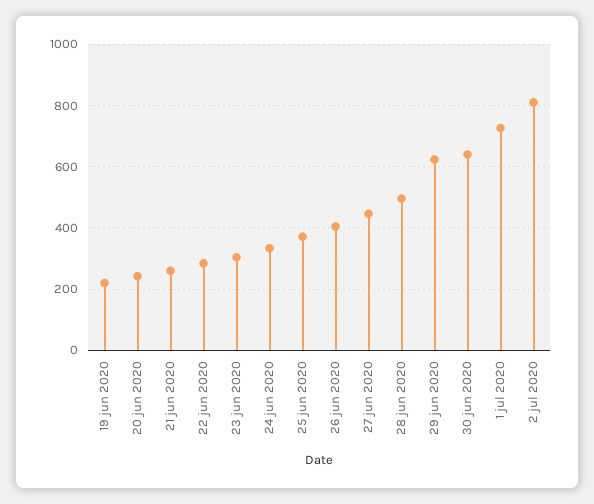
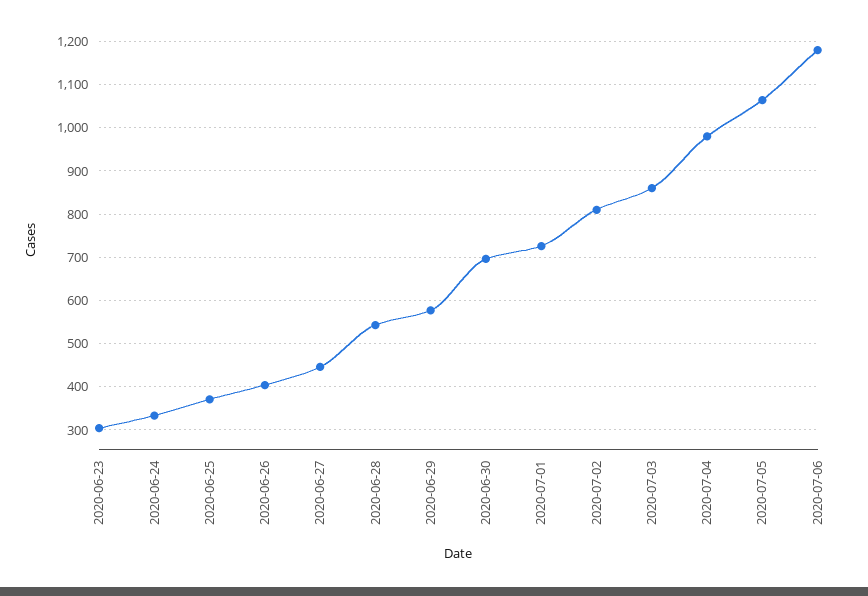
19 jun 2020: 220 -> none
20 jun 2020: 240 -> none
21 jun 2020: 260 -> none
22 jun 2020: 280 -> none
28 jun 2020: 500 -> 540
29 jun 2020: 620 -> 580
30 jun 2020: 640 -> 700
2020-07-03: none -> 860
2020-07-04: none -> 980
2020-07-05: none -> 1060
2020-07-06: none -> 1180

